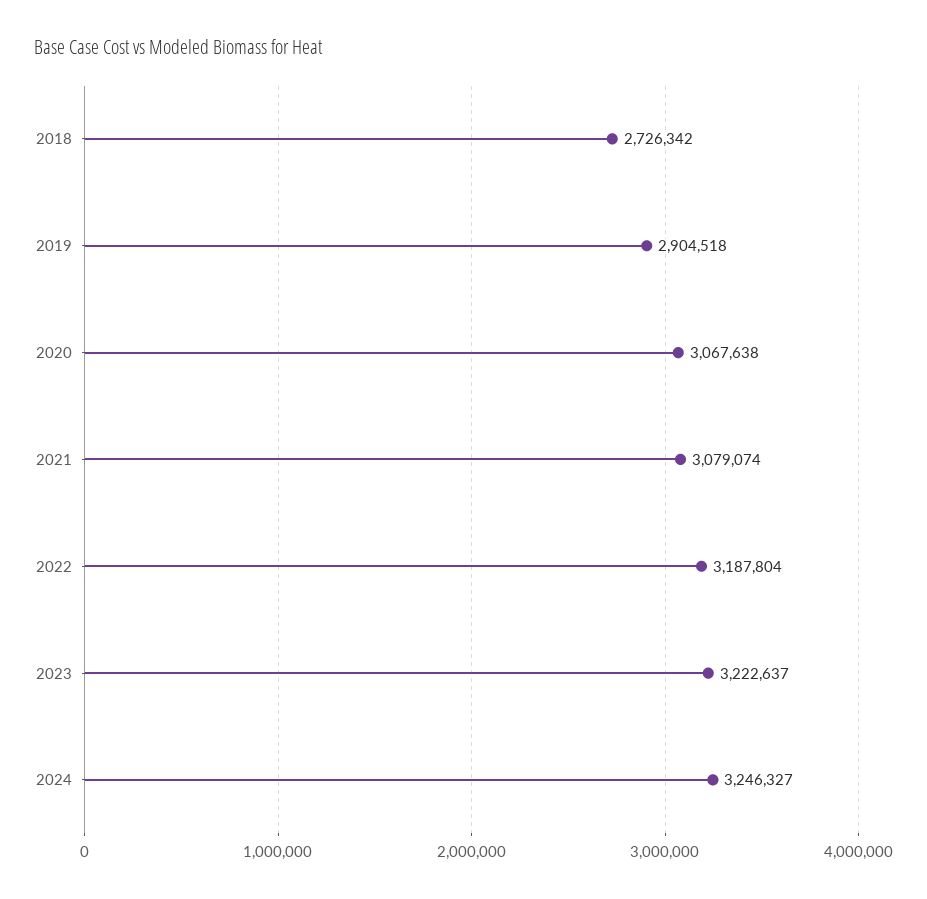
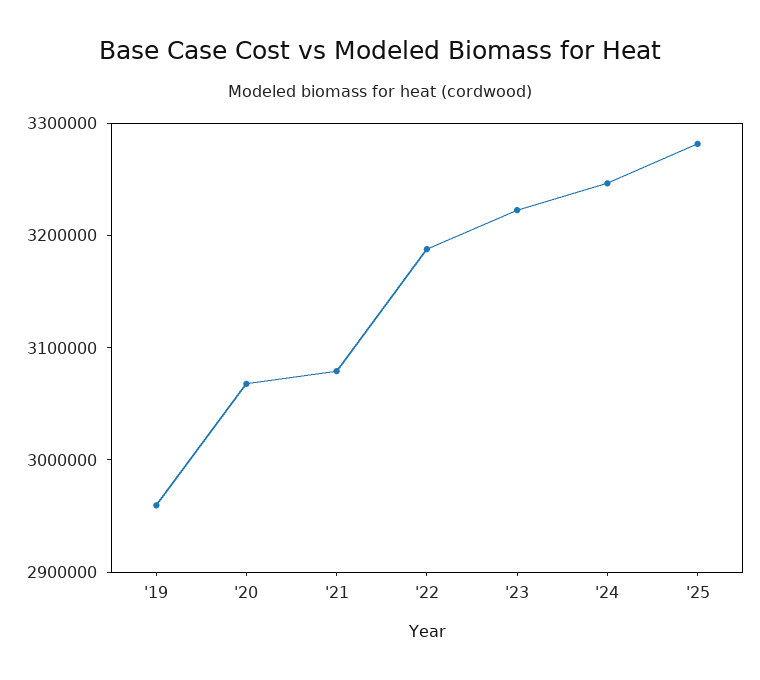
2018: 2726342 -> none
2019: 2904518 -> 2960000
'25: none -> 3280000

